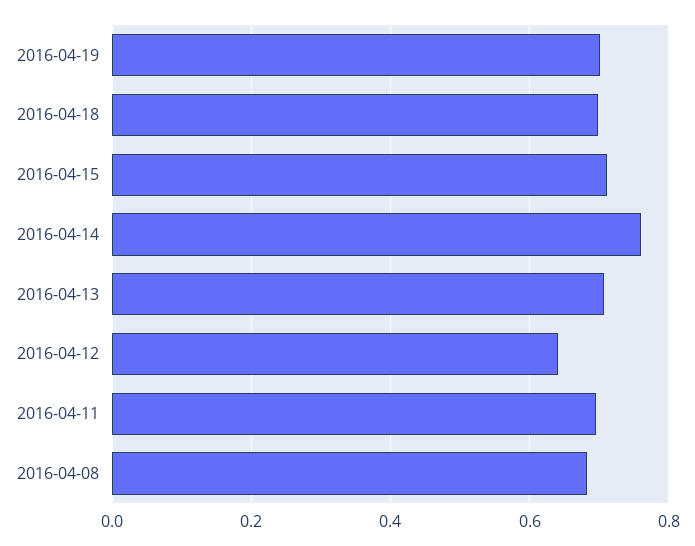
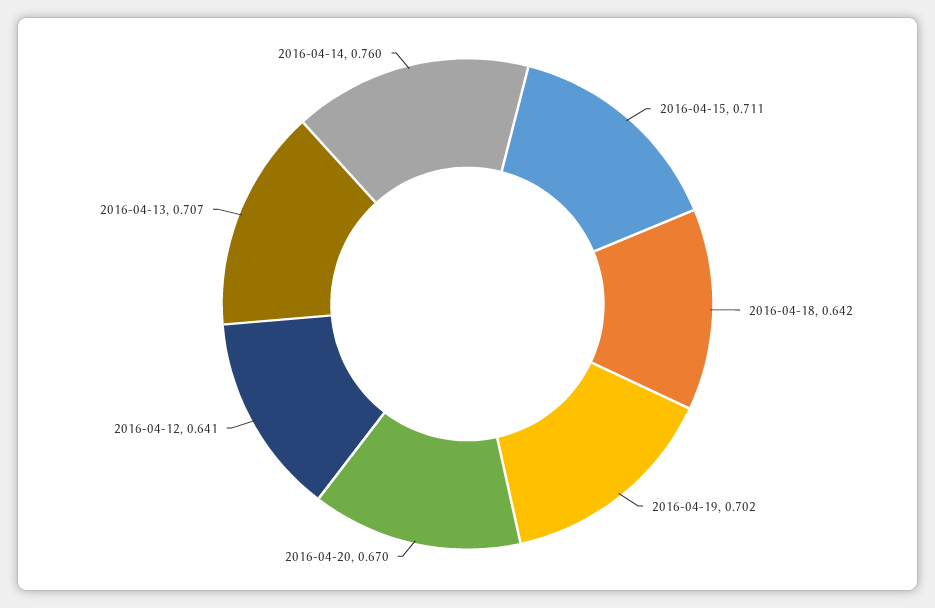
2016-04-18: 0.7 -> 0.642
2016-04-11: 0.7 -> none
2016-04-08: 0.68 -> none
2016-04-20: none -> 0.67

